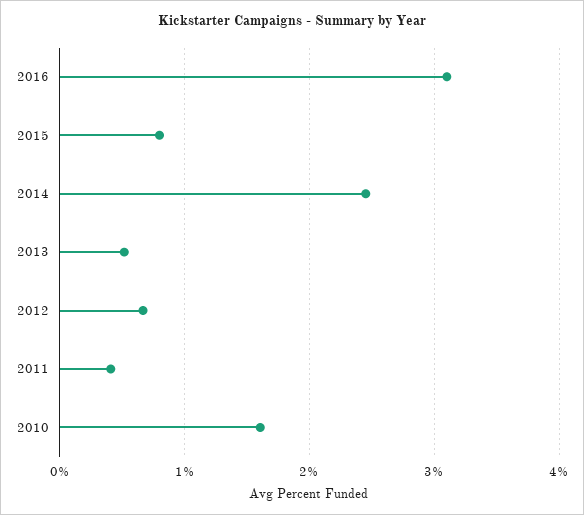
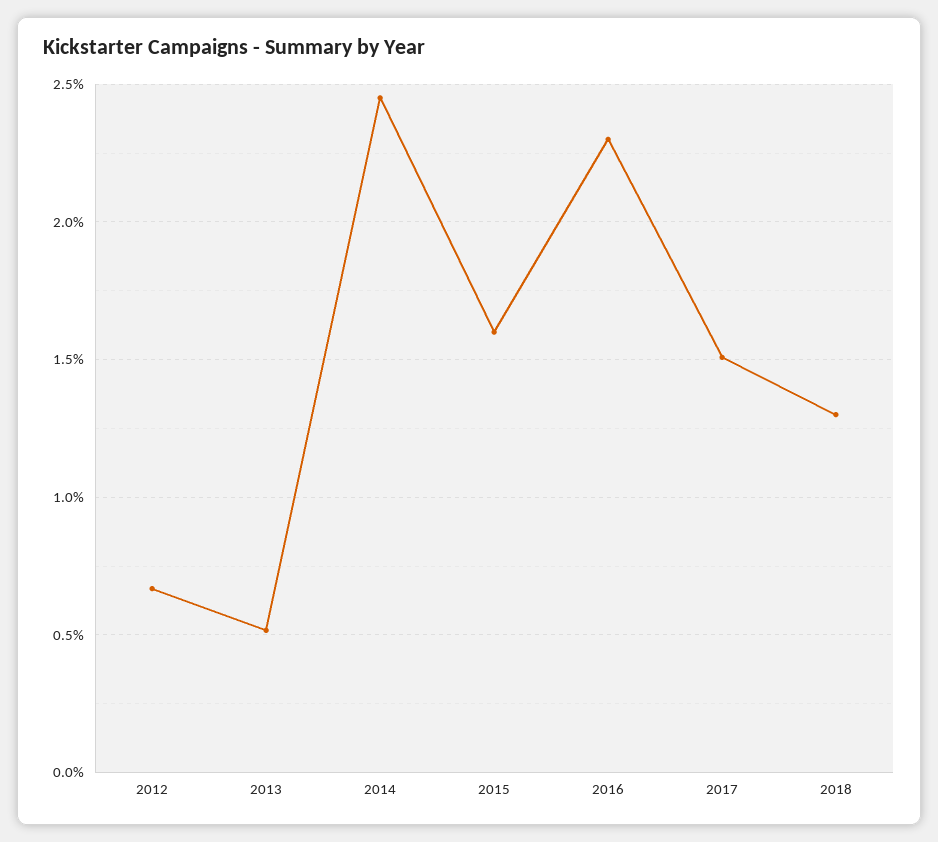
2016: 3.1 -> 2.3
2015: 0.8 -> 1.6
2011: 0.4 -> none
2010: 1.6 -> none
2017: none -> 1.5
2018: none -> 1.3

